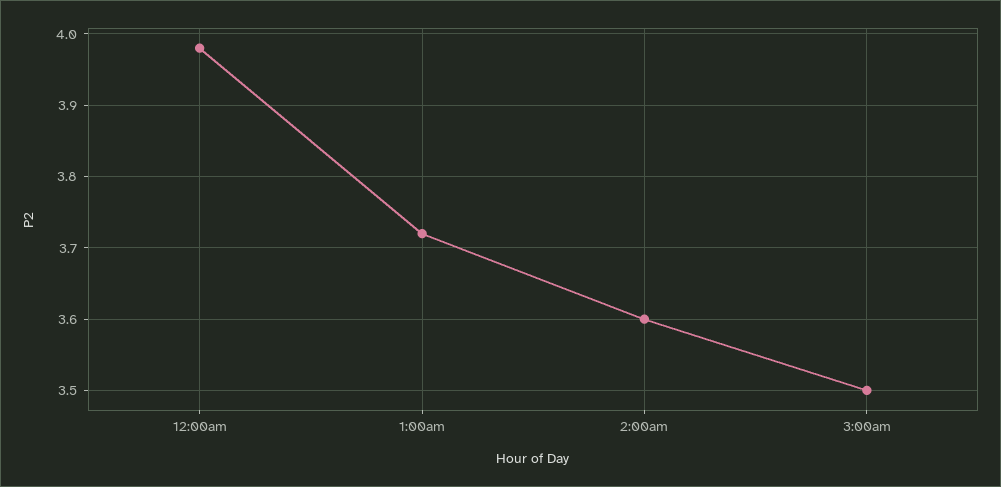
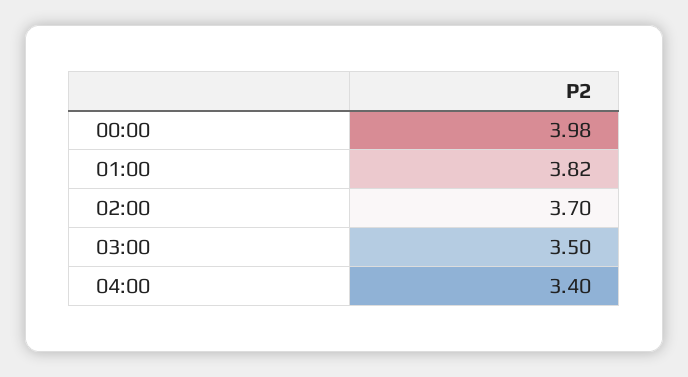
1:00am: 3.72 -> 3.82
2:00am: 3.6 -> 3.7
04:00: none -> 3.4

